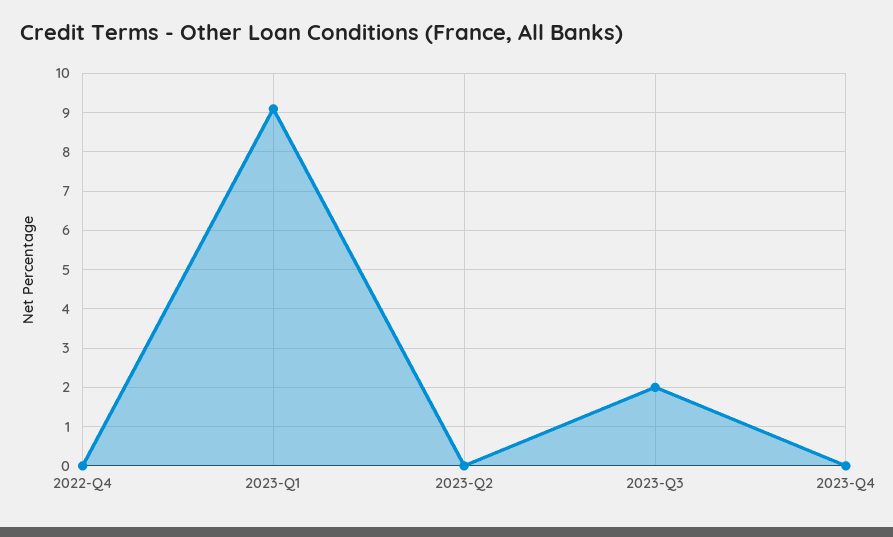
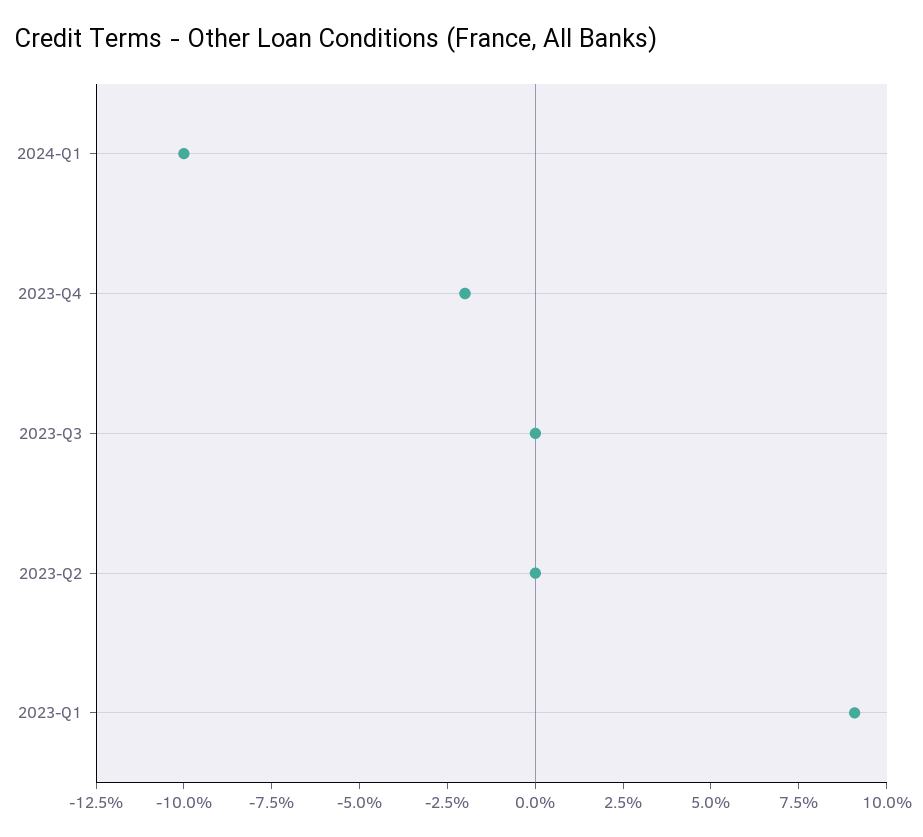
2022-Q4: 0 -> none
2023-Q3: 2 -> 0
2023-Q4: 0 -> -2
2024-Q1: none -> -10

